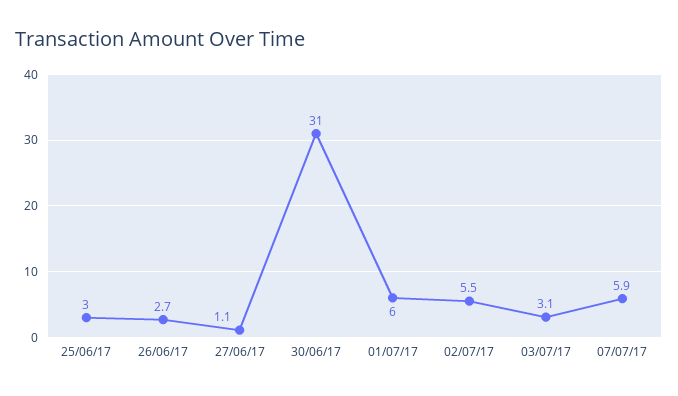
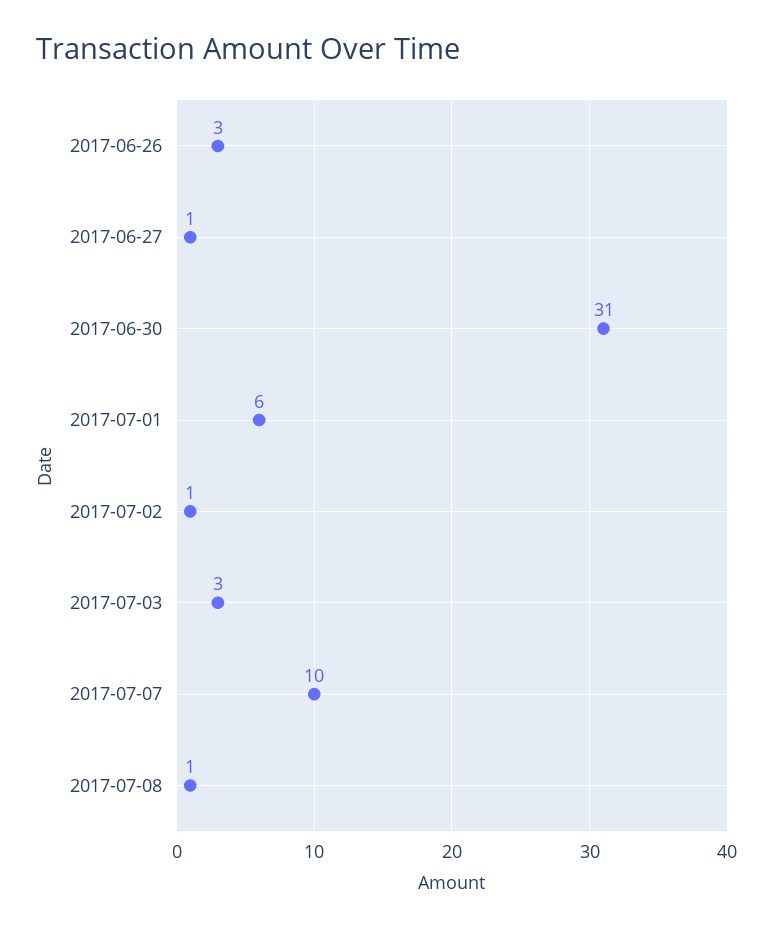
25/06/17: 3 -> none
02/07/17: 5.5 -> 1
07/07/17: 5.9 -> 10
2017-07-08: none -> 1

